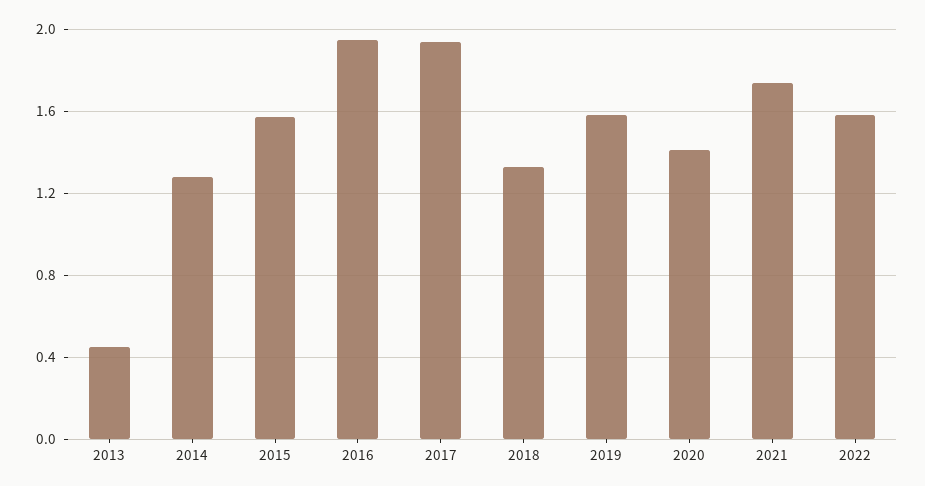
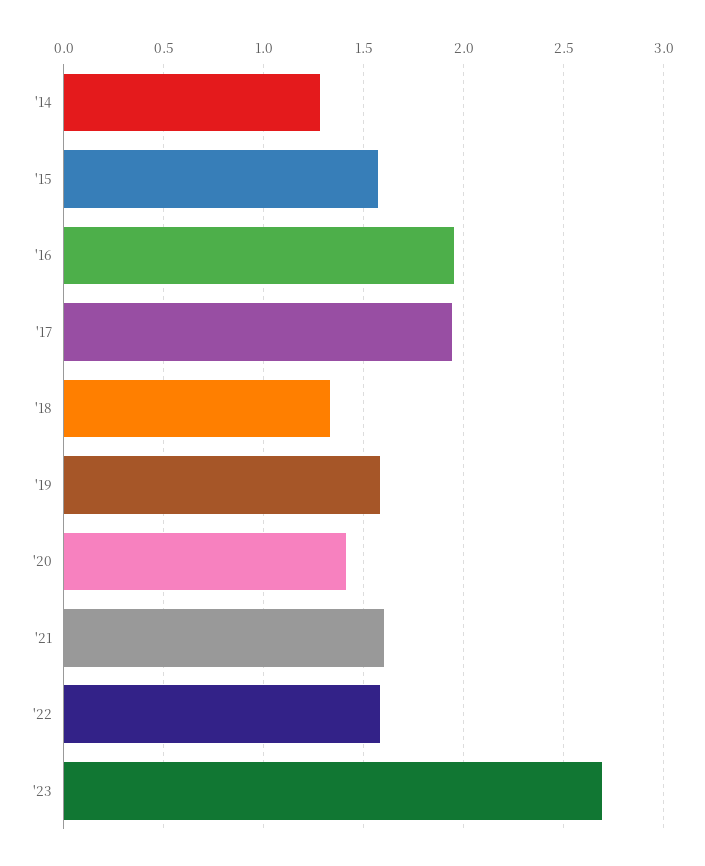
2013: 0.45 -> none
2021: 1.75 -> 1.6
'23: none -> 2.7

